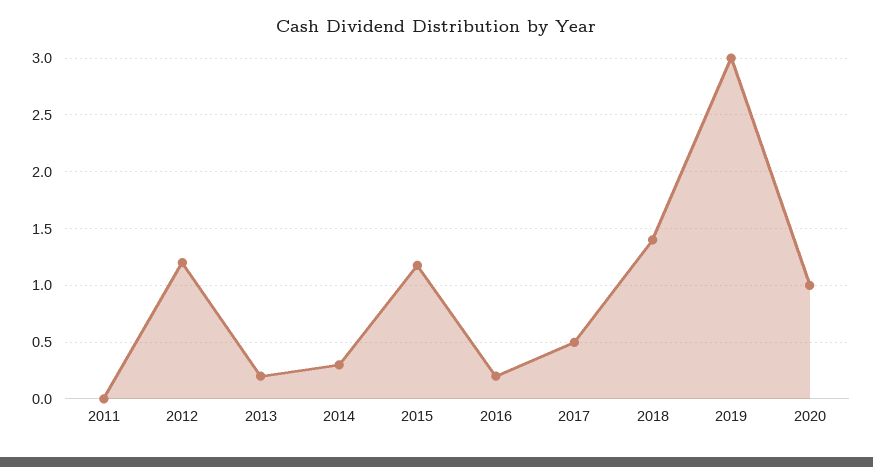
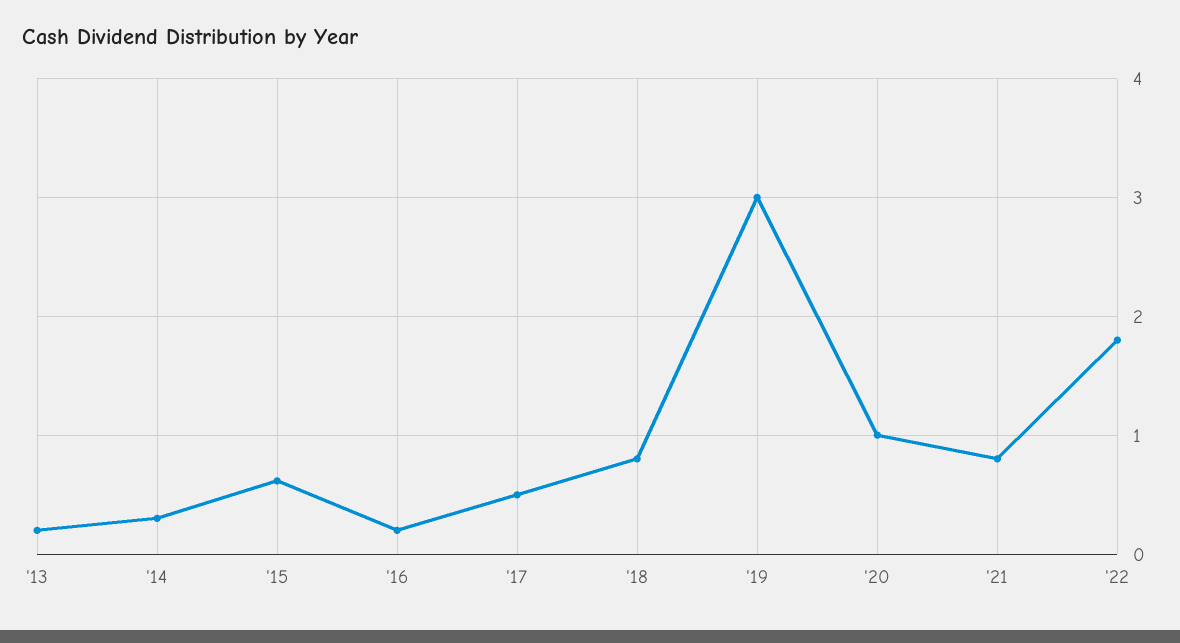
2011: 0 -> none
2012: 1.2 -> none
2015: 1.2 -> 0.6
2018: 1.4 -> 0.8
'21: none -> 0.8
'22: none -> 1.8

